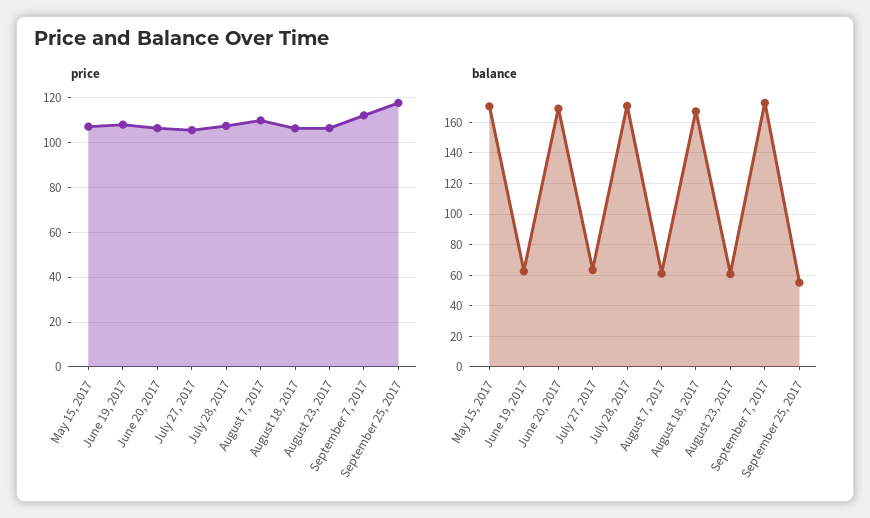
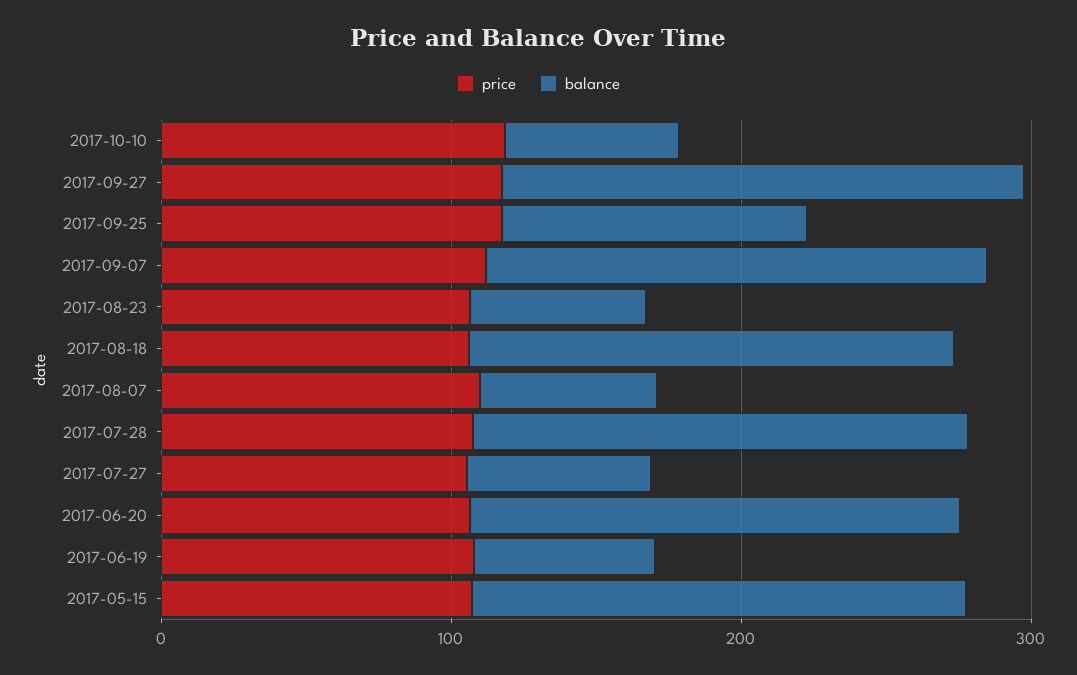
balance, September 25, 2017: 55 -> 100
price, 2017-10-10: none -> 120
balance, 2017-10-10: none -> 60
price, 2017-09-27: none -> 120
balance, 2017-09-27: none -> 180

